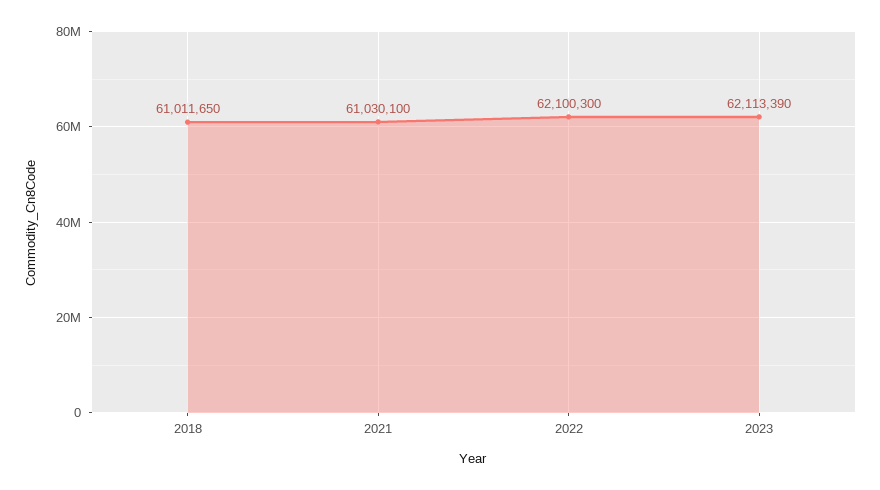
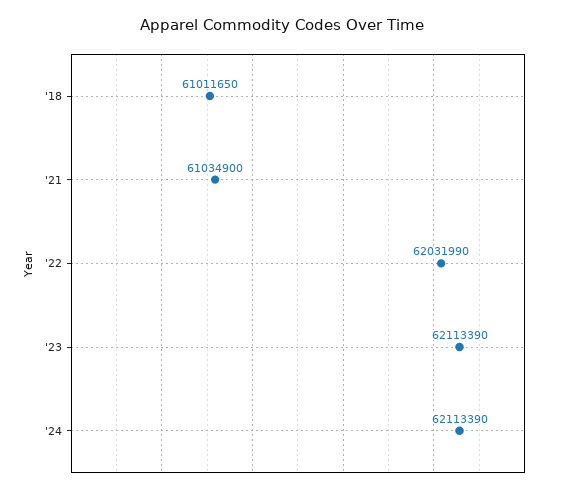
2021: 61030100 -> 61034900
2022: 62100300 -> 62031990
'24: none -> 62113390

